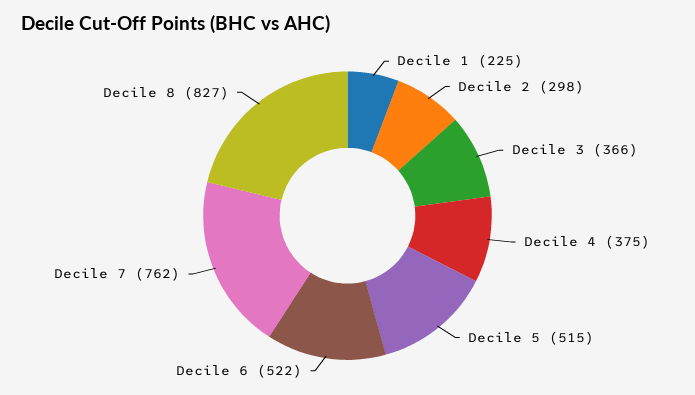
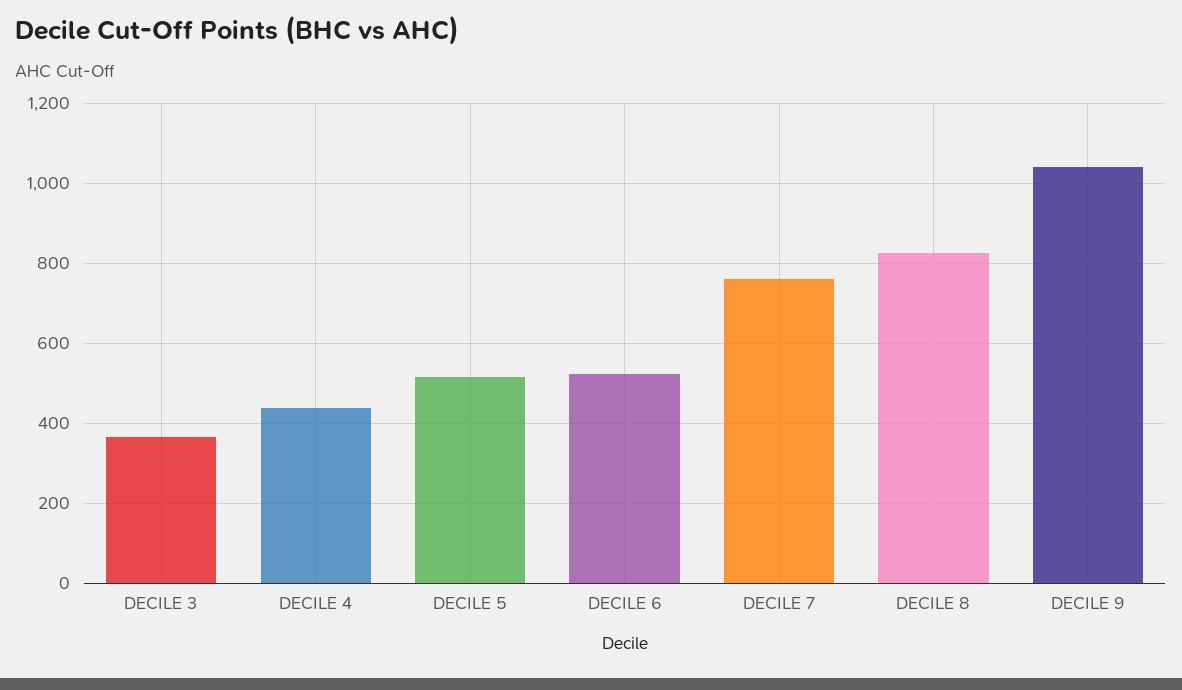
Decile 1: 225 -> none
Decile 2: 298 -> none
Decile 4: 375 -> 440
DECILE 9: none -> 1040

